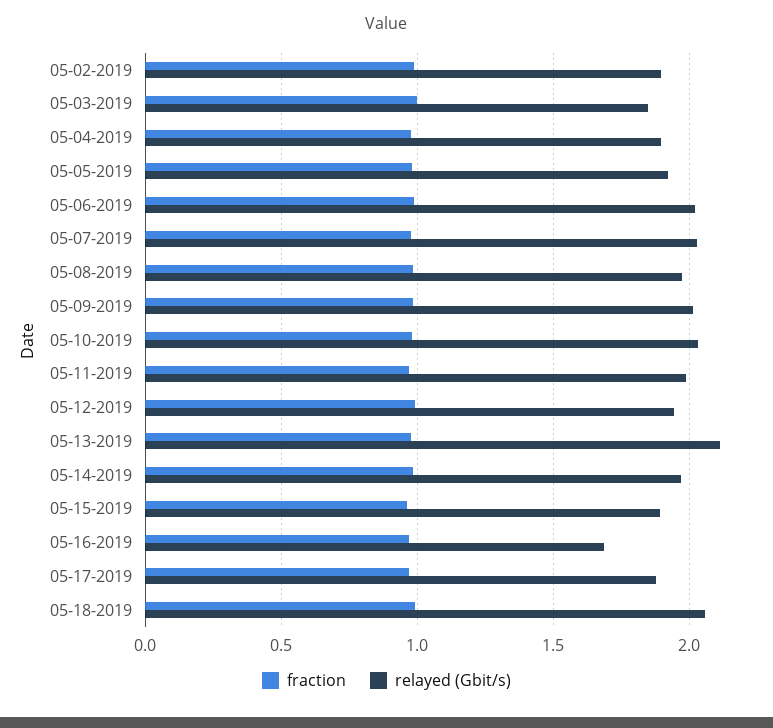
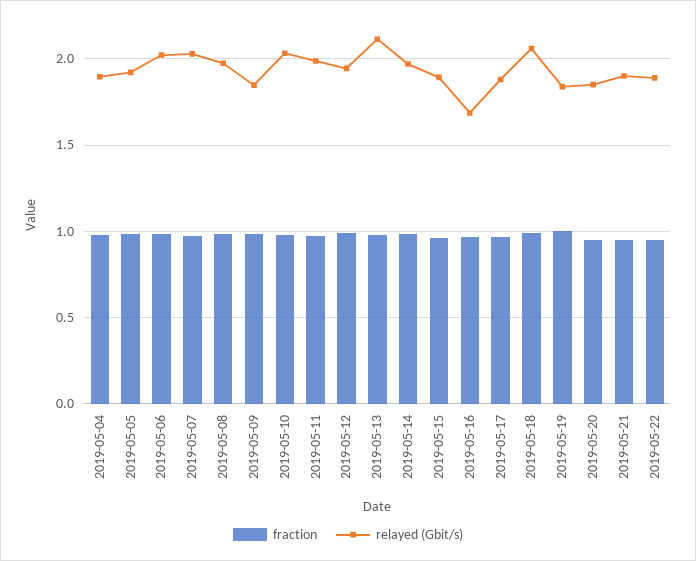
fraction, 05-02-2019: 1 -> none
relayed (Gbit/s), 05-02-2019: 1.9 -> none
fraction, 05-03-2019: 1 -> none
relayed (Gbit/s), 05-03-2019: 1.85 -> none
relayed (Gbit/s), 05-09-2019: 2 -> 1.85
fraction, 2019-05-19: none -> 1
relayed (Gbit/s), 2019-05-19: none -> 1.85
fraction, 2019-05-20: none -> 0.95
relayed (Gbit/s), 2019-05-20: none -> 1.85
fraction, 2019-05-21: none -> 0.95
relayed (Gbit/s), 2019-05-21: none -> 1.9
fraction, 2019-05-22: none -> 0.95
relayed (Gbit/s), 2019-05-22: none -> 1.9

